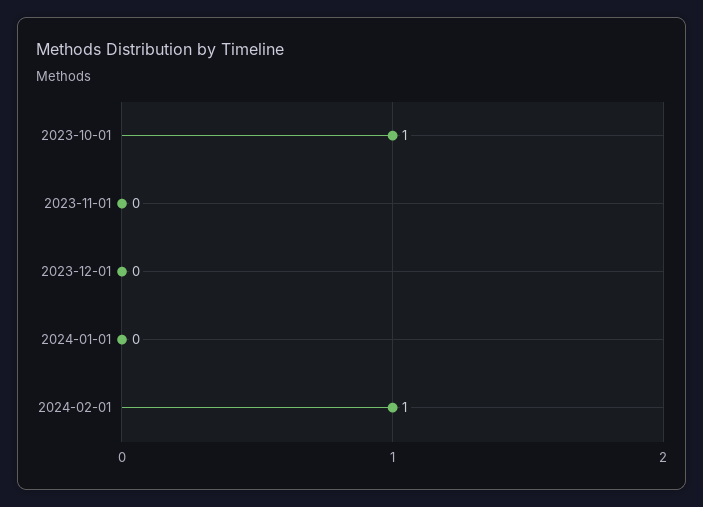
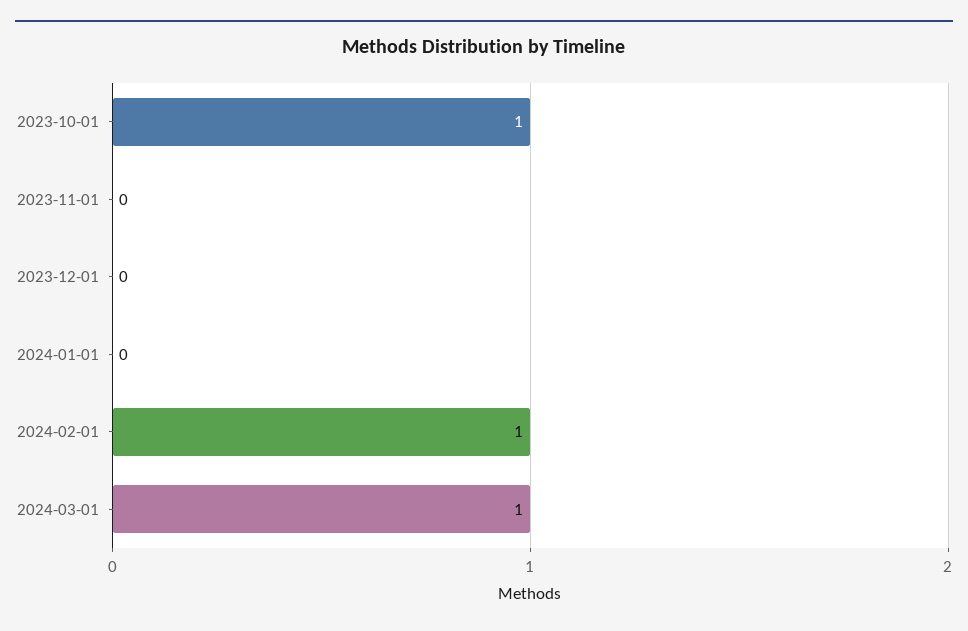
2024-03-01: none -> 1

